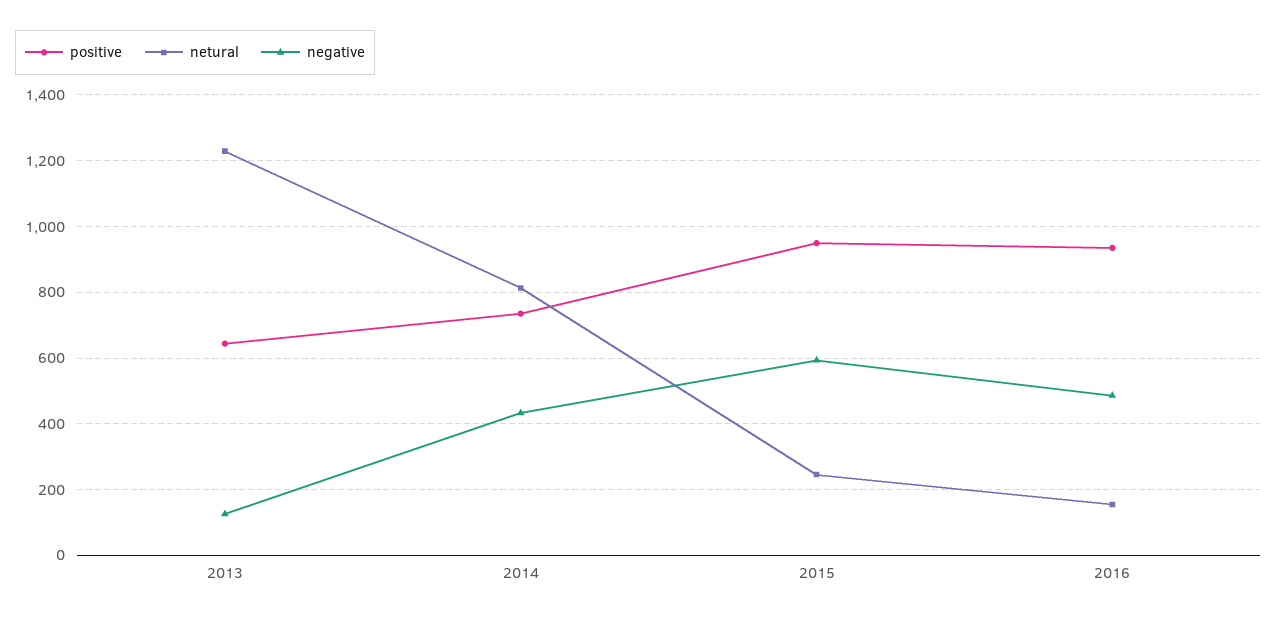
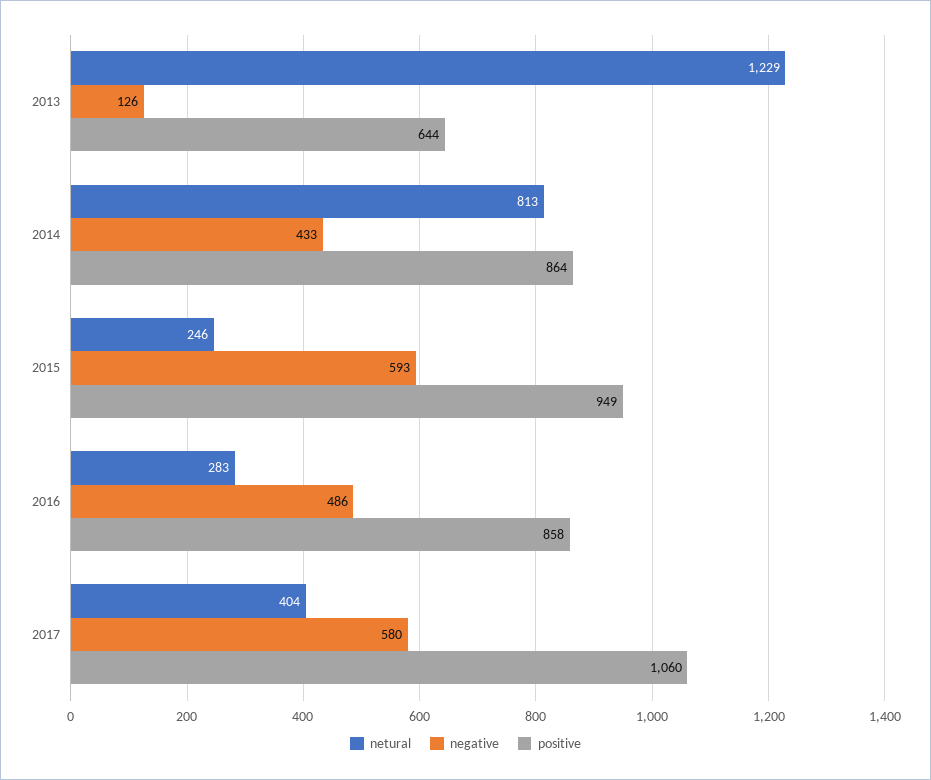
positive, 2014: 740 -> 864
positive, 2016: 940 -> 858
netural, 2016: 160 -> 283
netural, 2017: none -> 404
negative, 2017: none -> 580
positive, 2017: none -> 1060

